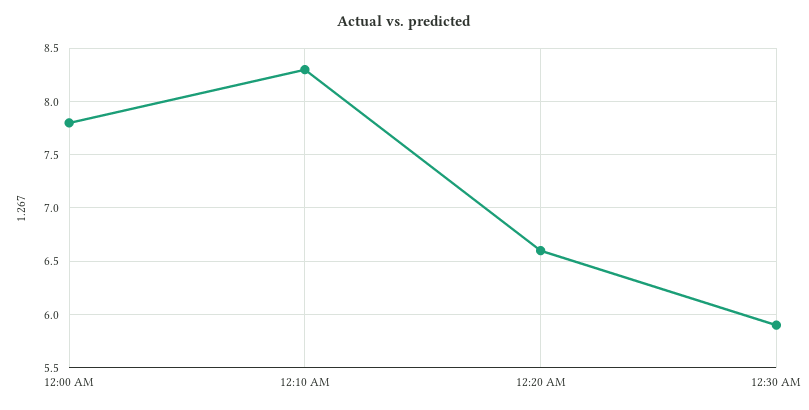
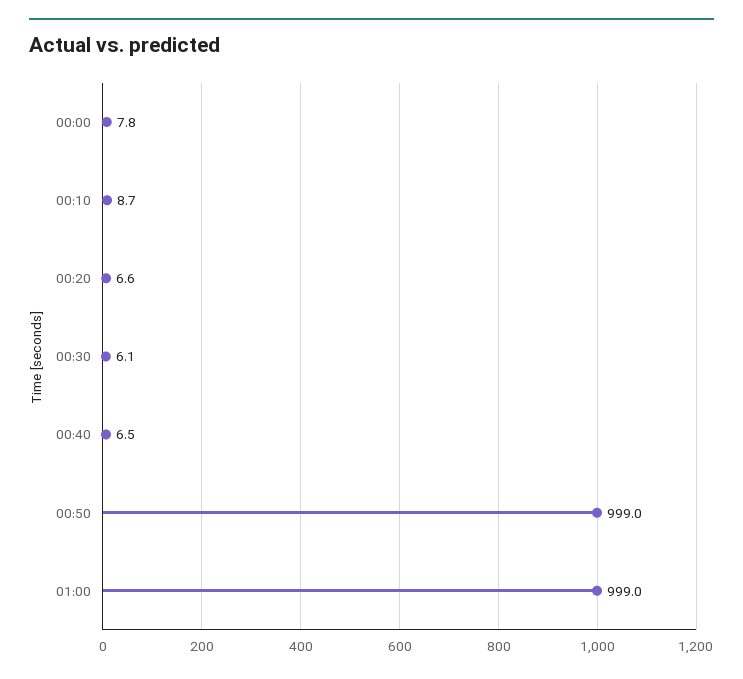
12:10 AM: 8.3 -> 8.7
12:30 AM: 5.9 -> 6.1
00:40: none -> 6.5
00:50: none -> 999
01:00: none -> 999

